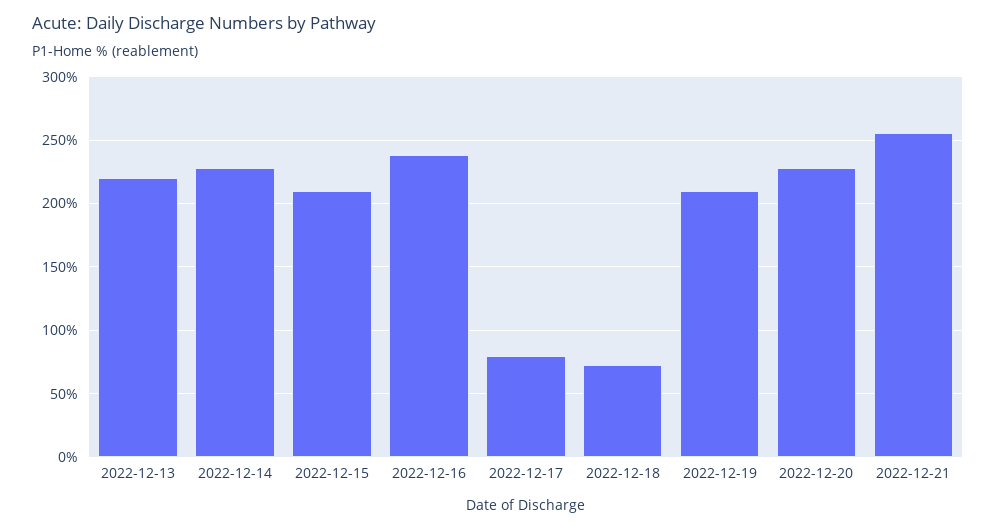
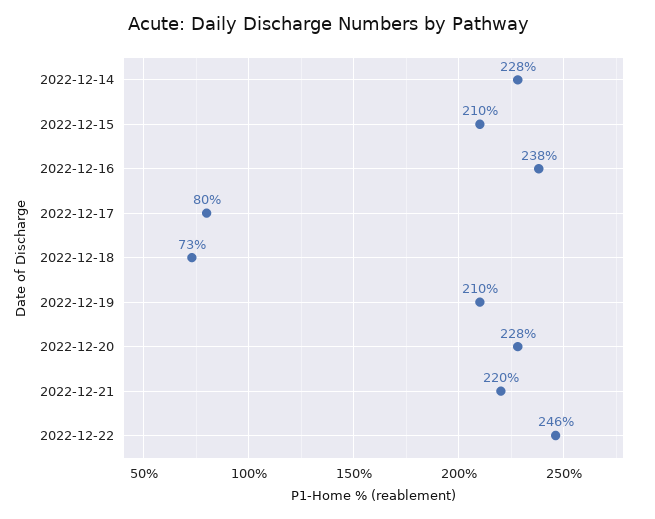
2022-12-13: 220 -> none
2022-12-21: 255 -> 220
2022-12-22: none -> 246

